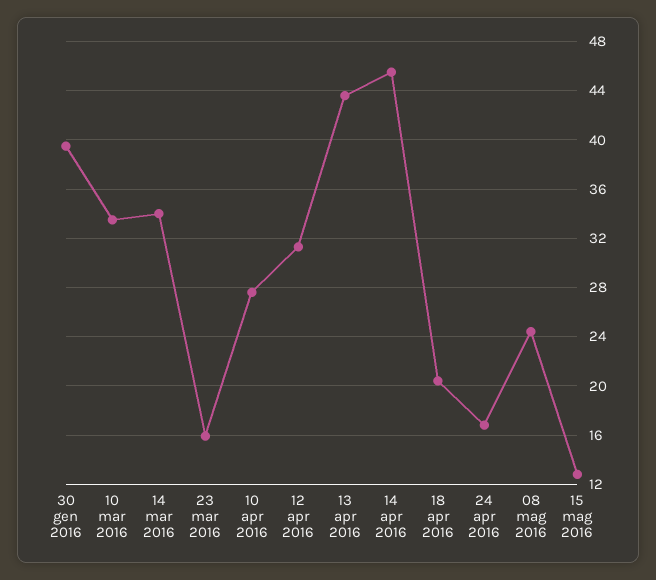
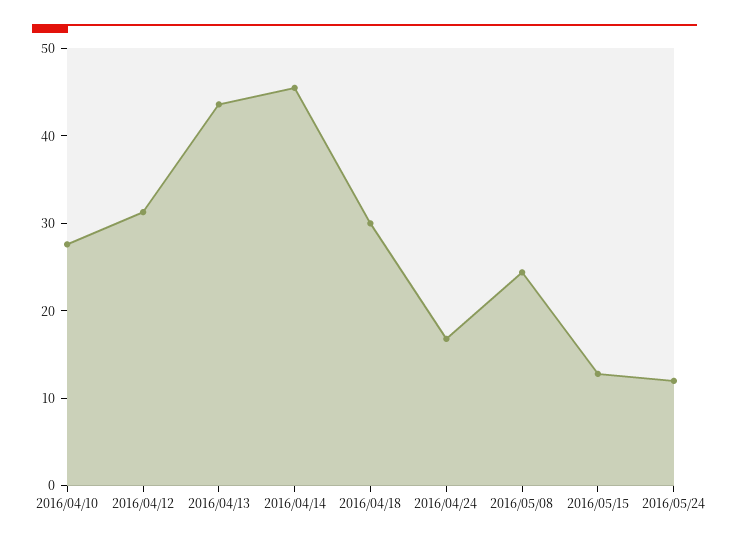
30 gen 2016: 39.5 -> none
10 mar 2016: 33.5 -> none
14 mar 2016: 34 -> none
23 mar 2016: 16 -> none
18 apr 2016: 20.5 -> 30
2016/05/24: none -> 12

